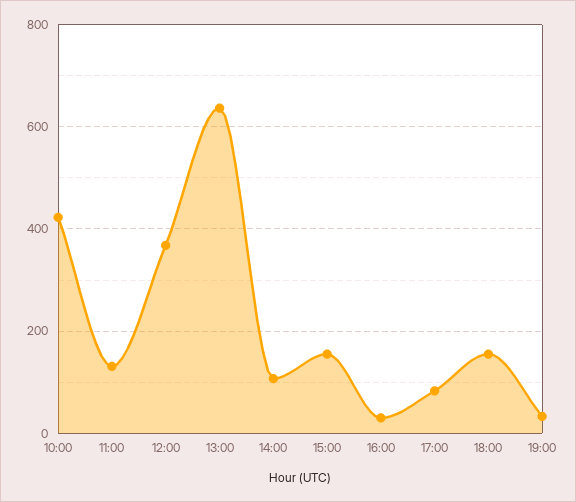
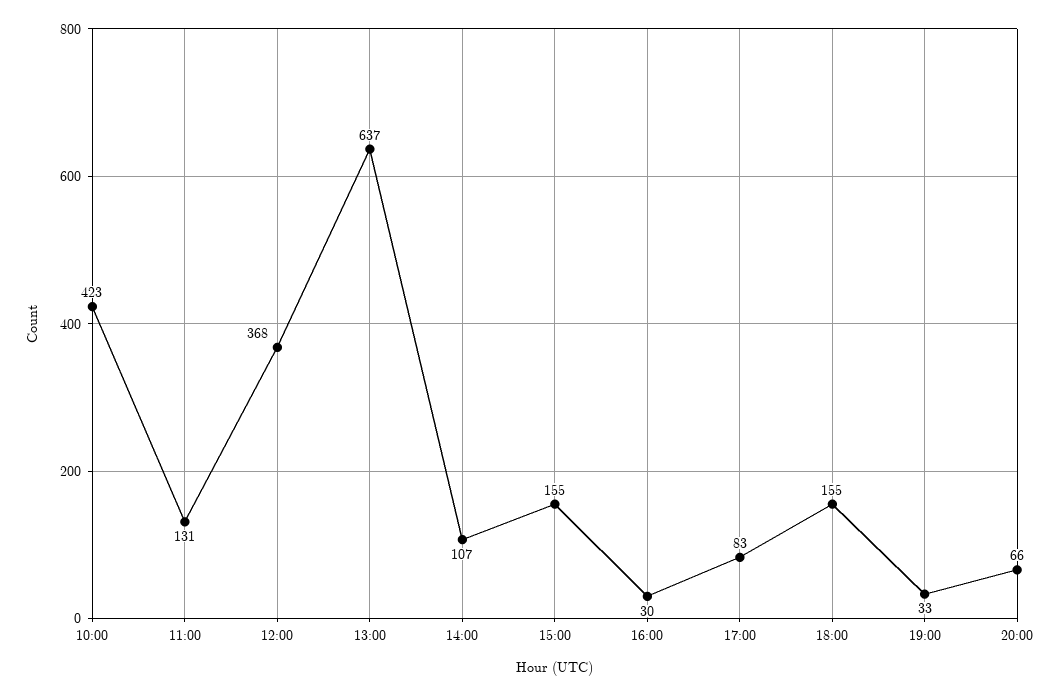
20:00: none -> 66

